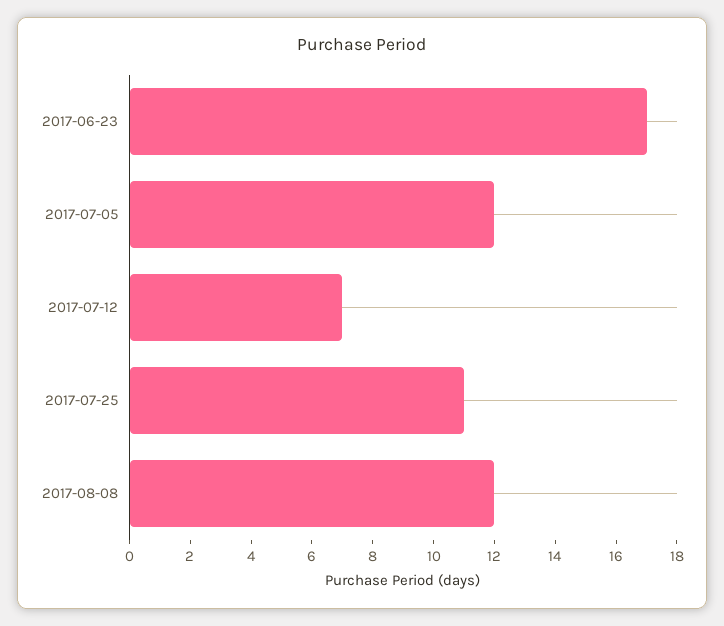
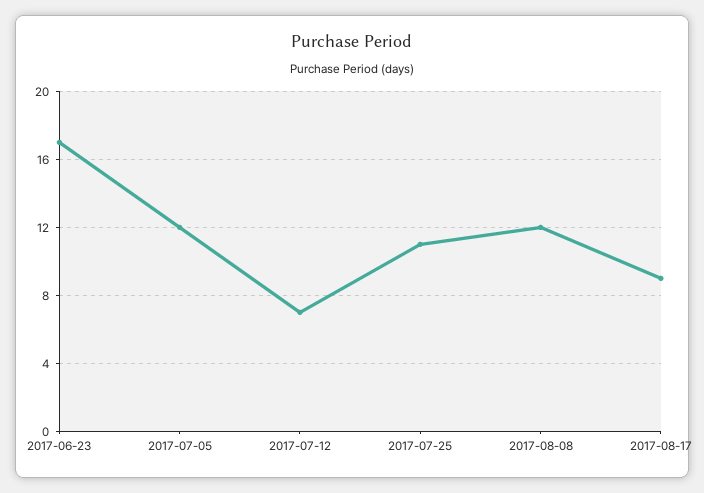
2017-08-17: none -> 9

